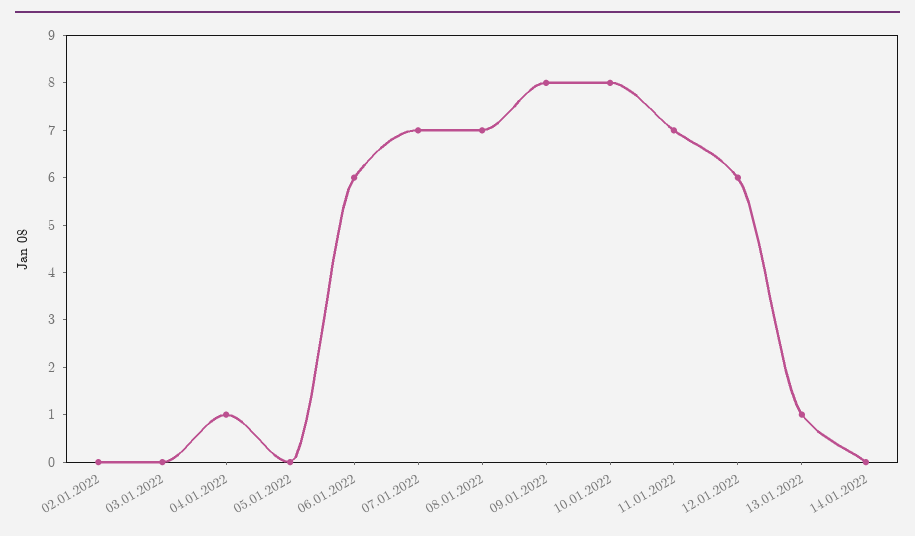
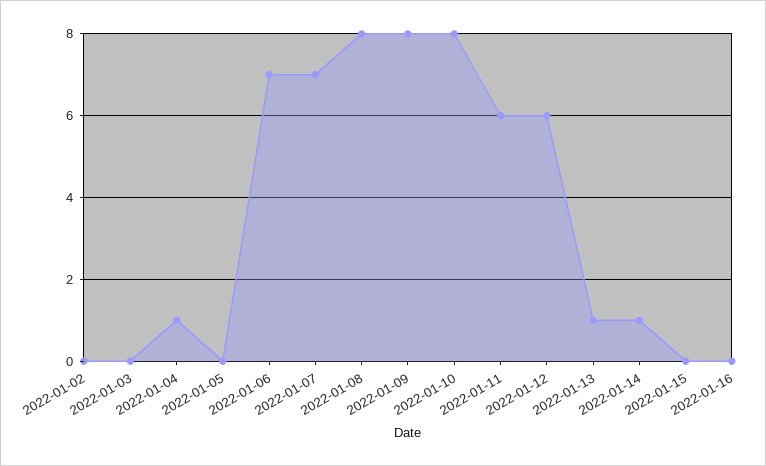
06.01.2022: 6 -> 7
08.01.2022: 7 -> 8
11.01.2022: 7 -> 6
14.01.2022: 0 -> 1
2022-01-15: none -> 0
2022-01-16: none -> 0

